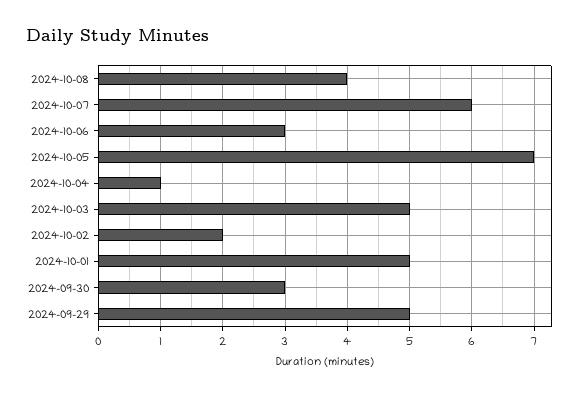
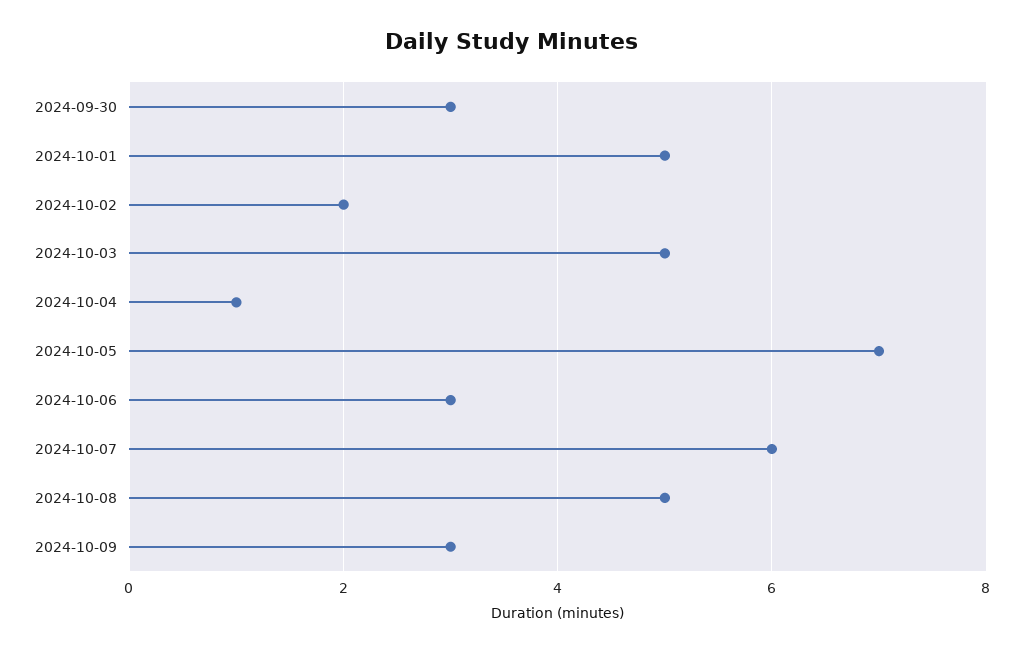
2024-10-08: 4 -> 5
2024-09-29: 5 -> none
2024-10-09: none -> 3

